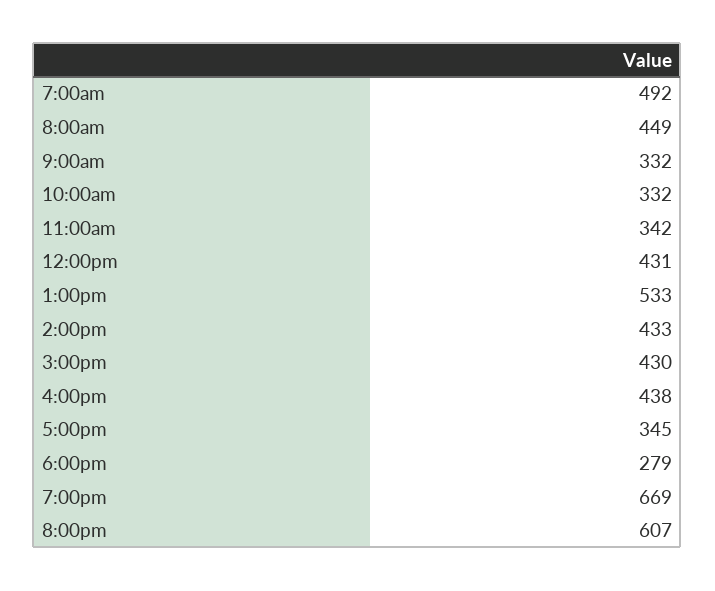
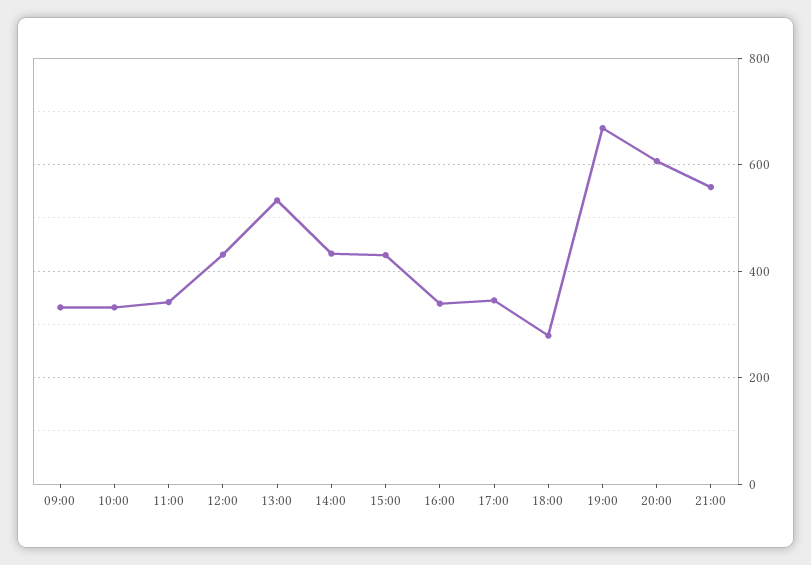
7:00am: 492 -> none
8:00am: 449 -> none
4:00pm: 438 -> 340
21:00: none -> 560

